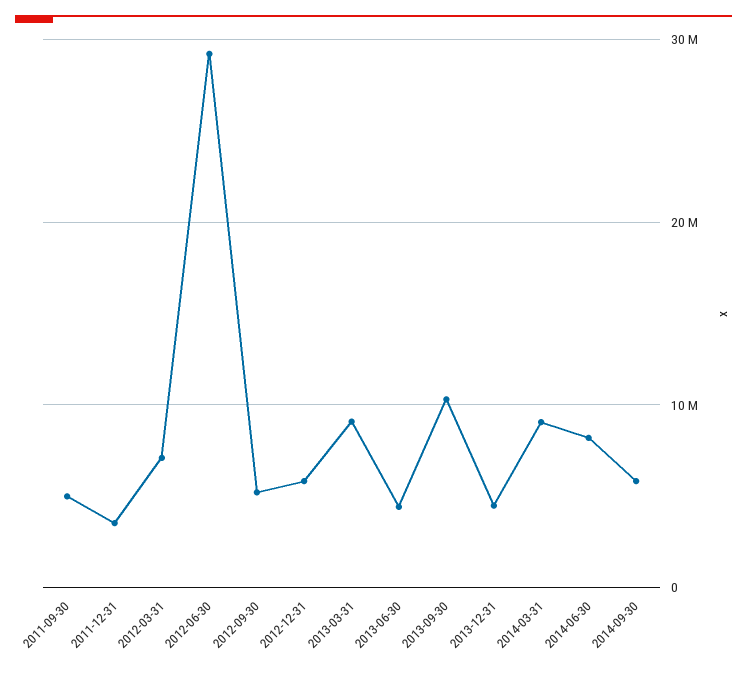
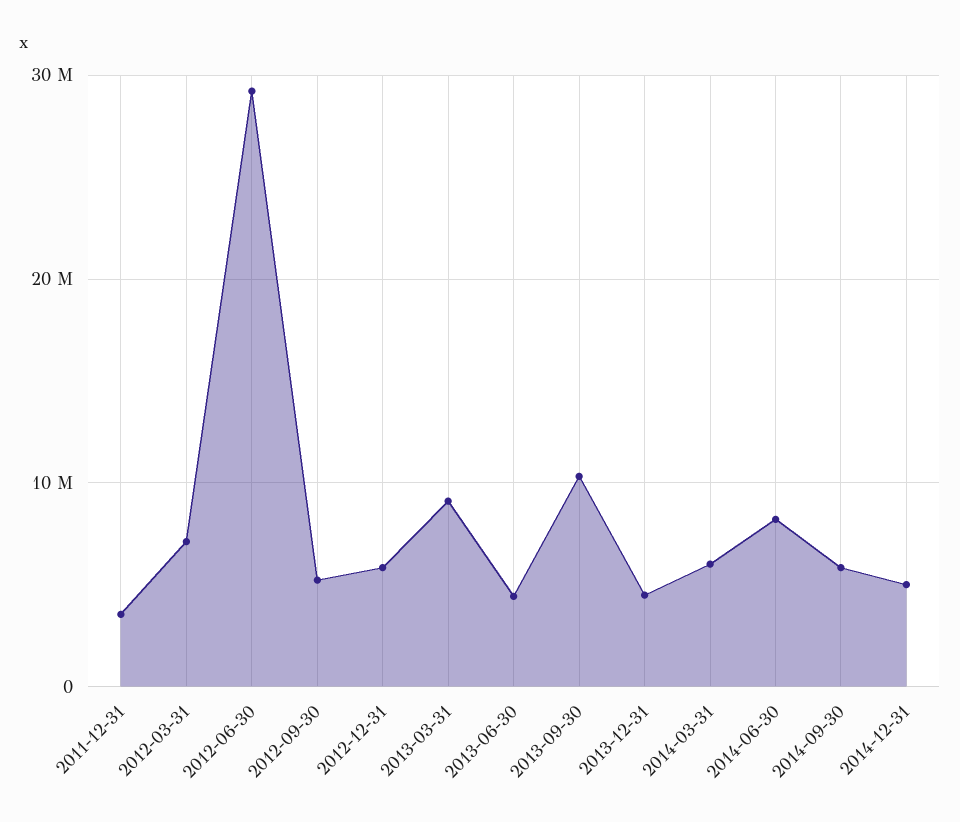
2011-09-30: 5000000 -> none
2014-03-31: 9000000 -> 6000000
2014-12-31: none -> 5000000

